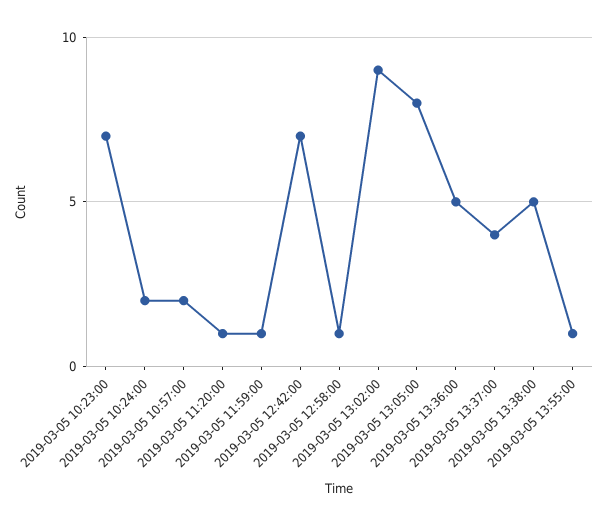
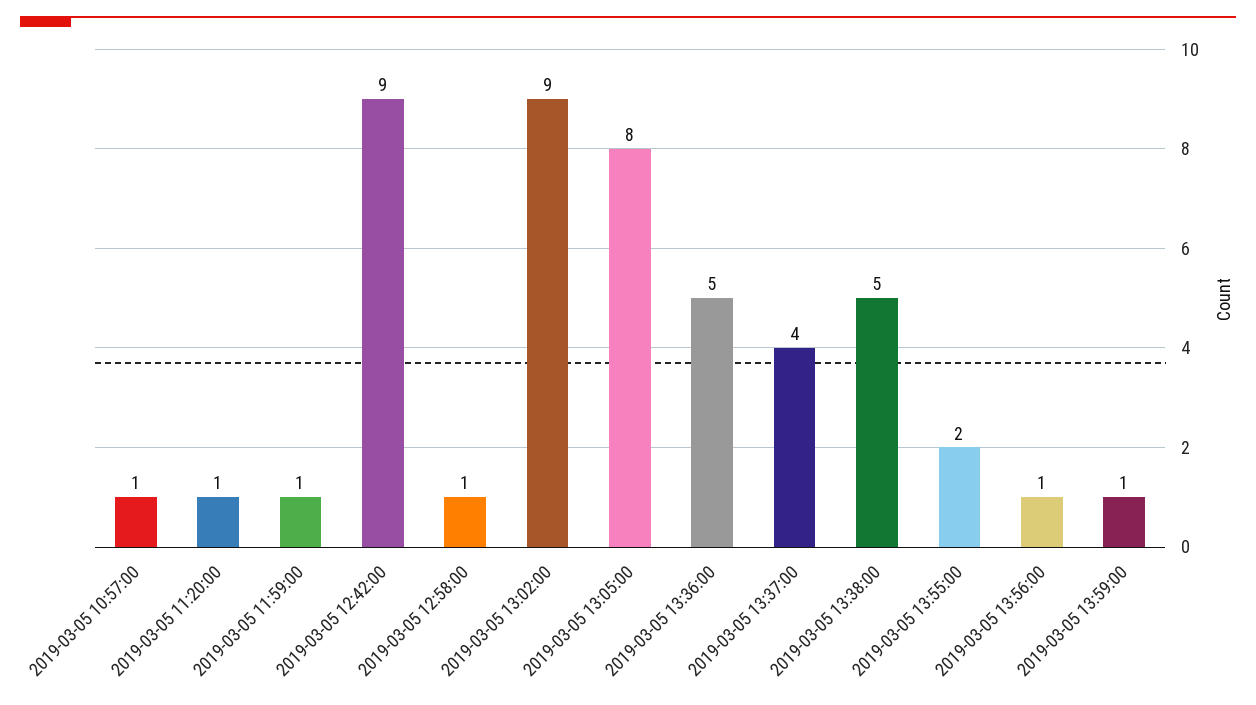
2019-03-05 10:23:00: 7 -> none
2019-03-05 10:24:00: 2 -> none
2019-03-05 10:57:00: 2 -> 1
2019-03-05 12:42:00: 7 -> 9
2019-03-05 13:55:00: 1 -> 2
2019-03-05 13:56:00: none -> 1
2019-03-05 13:59:00: none -> 1

